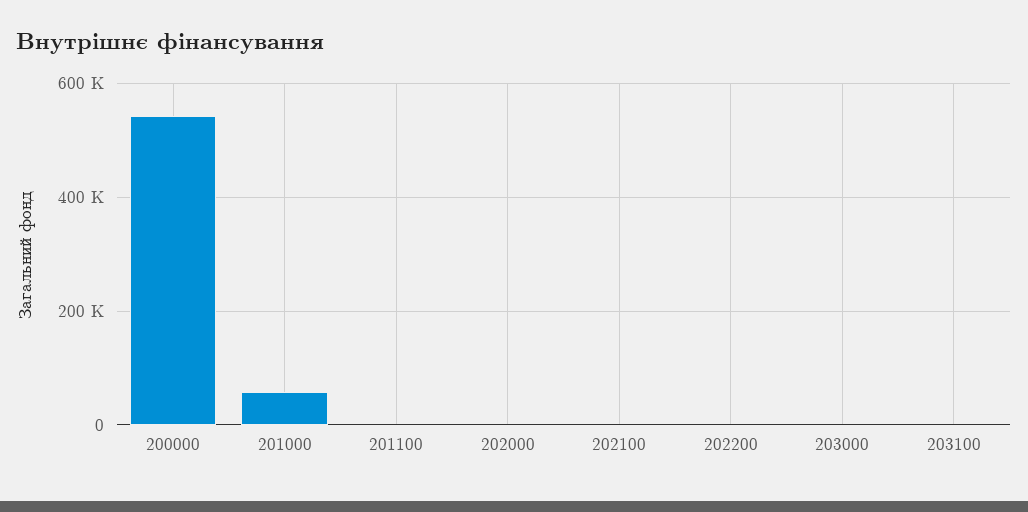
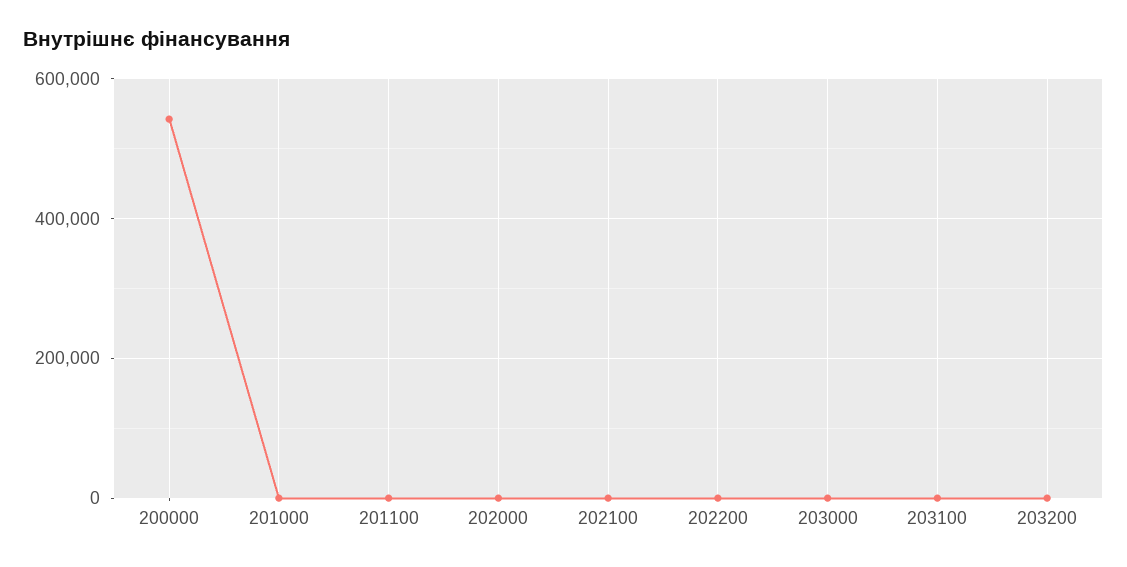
201000: 60000 -> 0
203200: none -> 0

